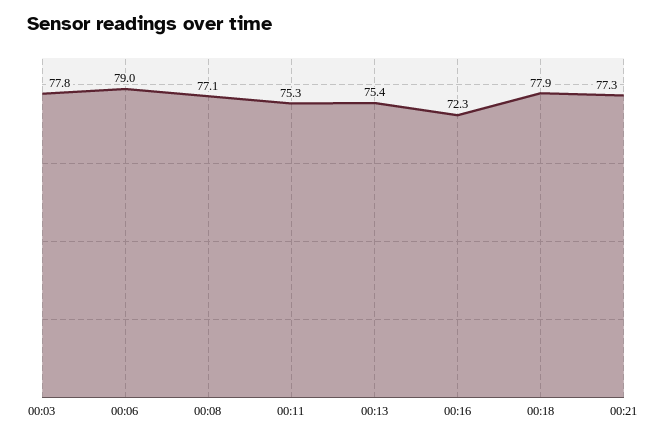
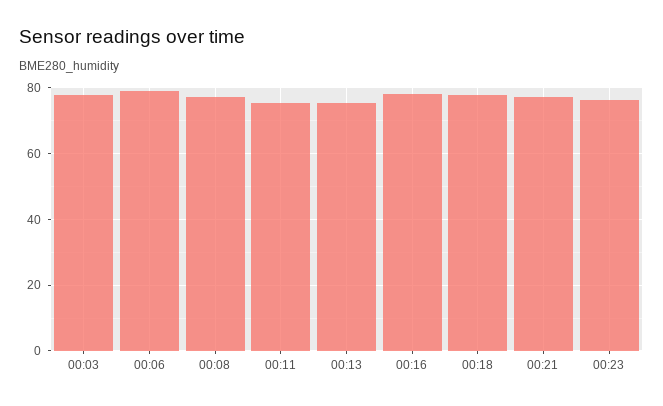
00:16: 72.3 -> 78
00:23: none -> 76

